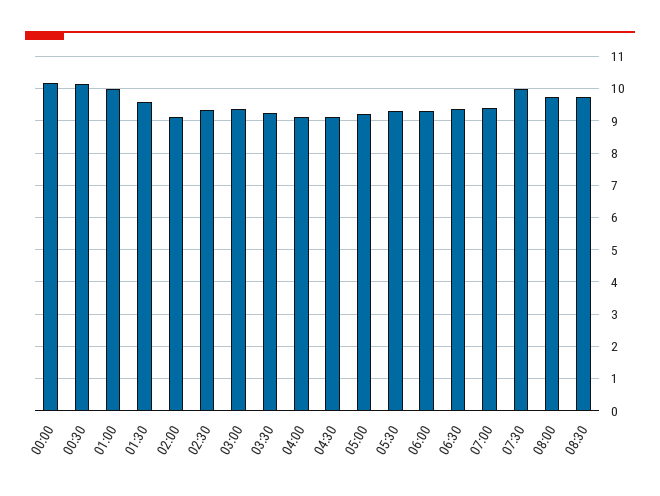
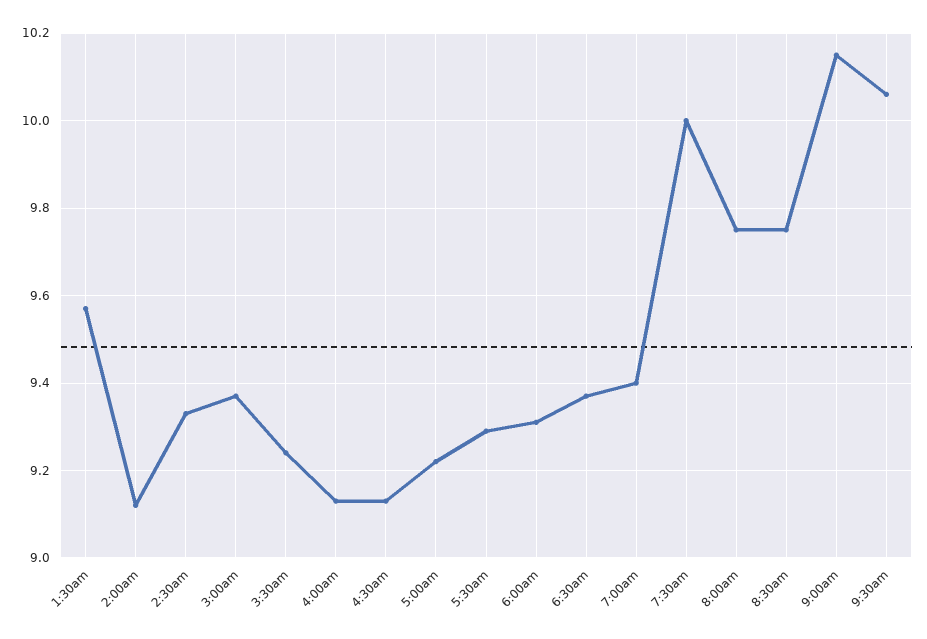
00:00: 10.2 -> none
00:30: 10.2 -> none
01:00: 10 -> none
9:00am: none -> 10.15
9:30am: none -> 10.05

